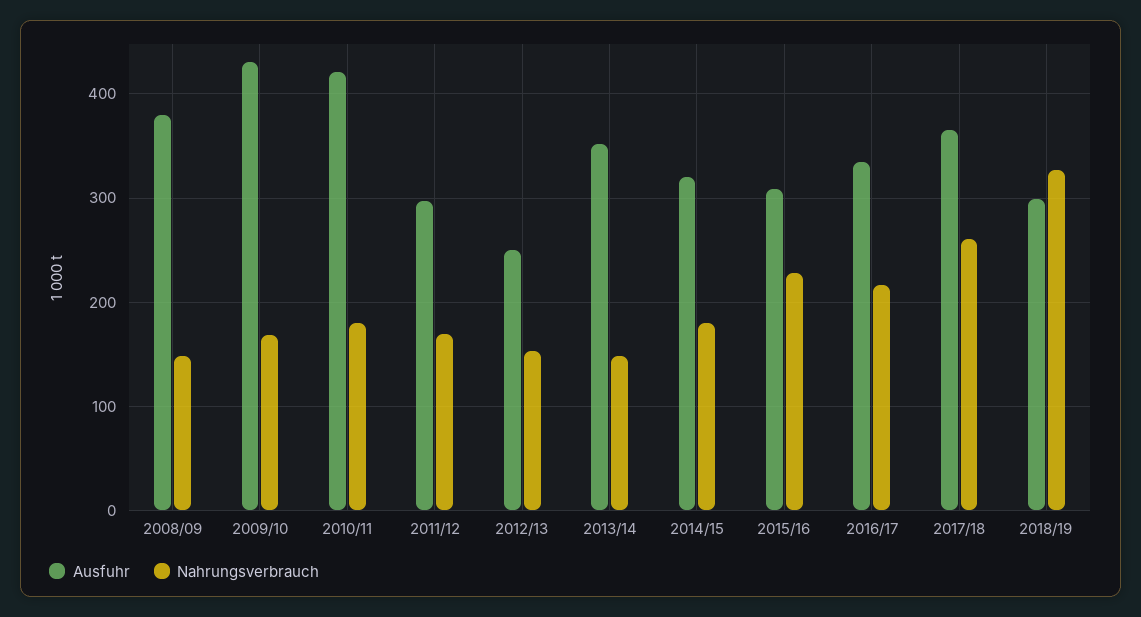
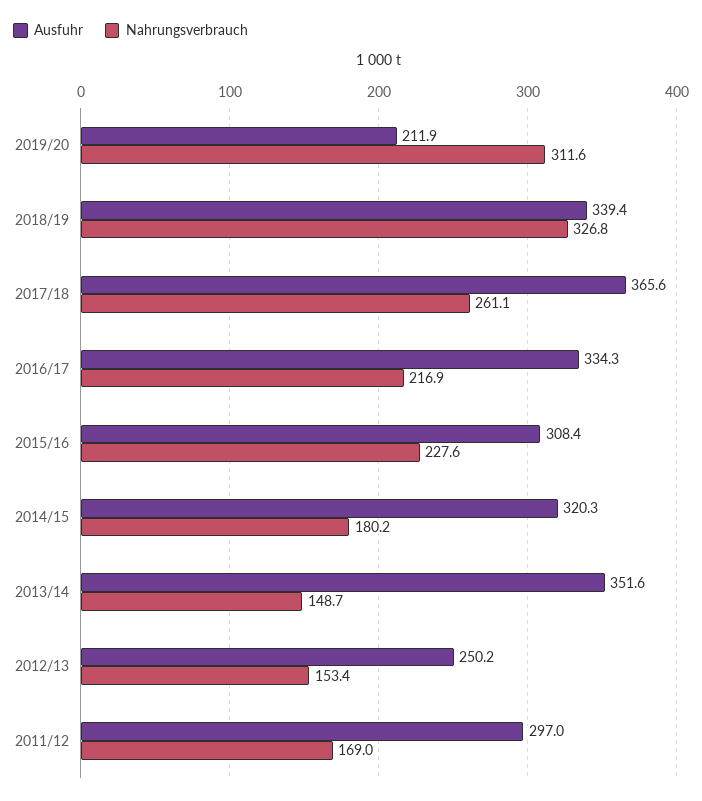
Ausfuhr, 2008/09: 380 -> none
Nahrungsverbrauch, 2008/09: 150 -> none
Ausfuhr, 2009/10: 430 -> none
Nahrungsverbrauch, 2009/10: 170 -> none
Ausfuhr, 2010/11: 420 -> none
Nahrungsverbrauch, 2010/11: 180 -> none
Ausfuhr, 2018/19: 300 -> 339.4
Ausfuhr, 2019/20: none -> 211.9
Nahrungsverbrauch, 2019/20: none -> 311.6

